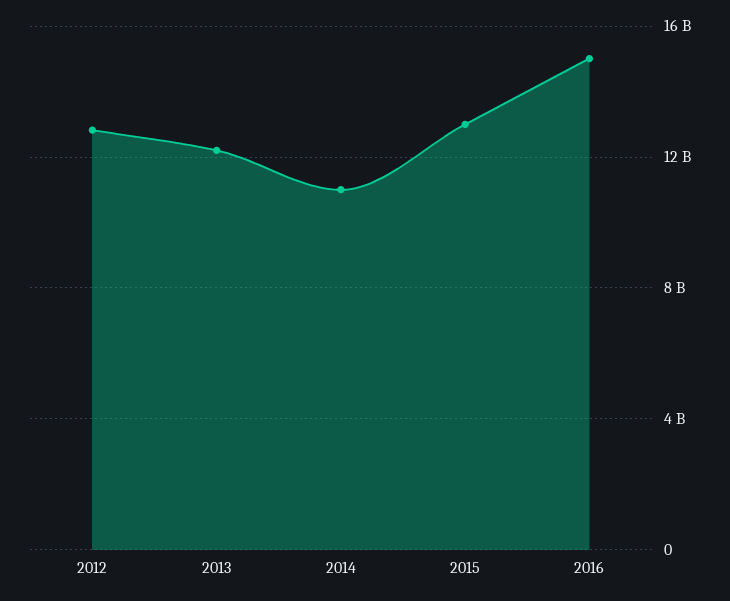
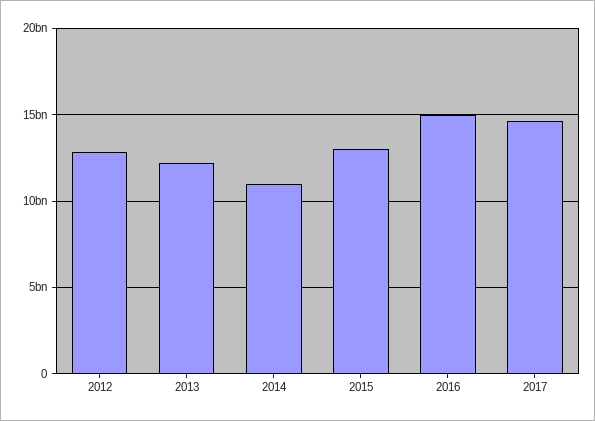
2017: none -> 14500000000

